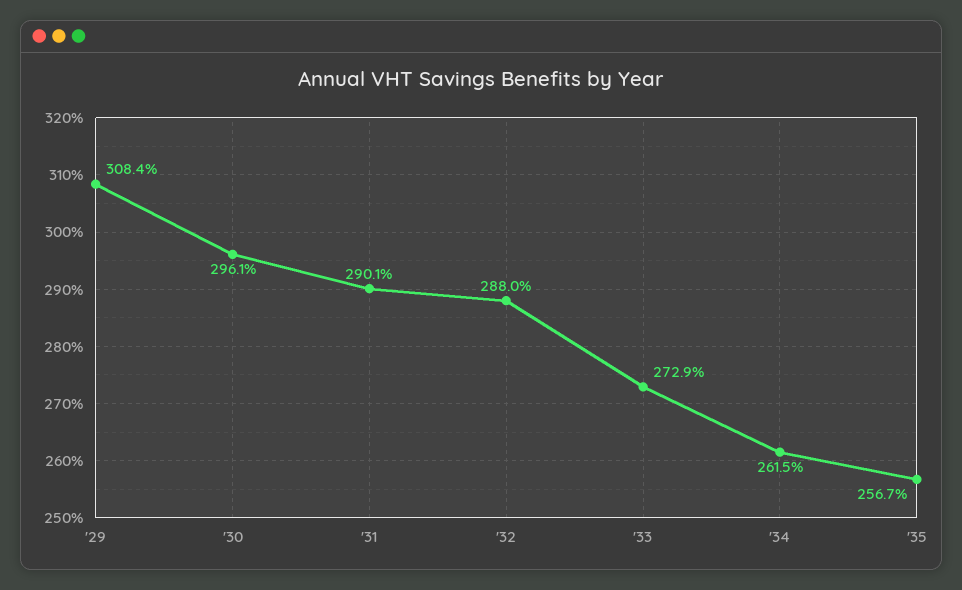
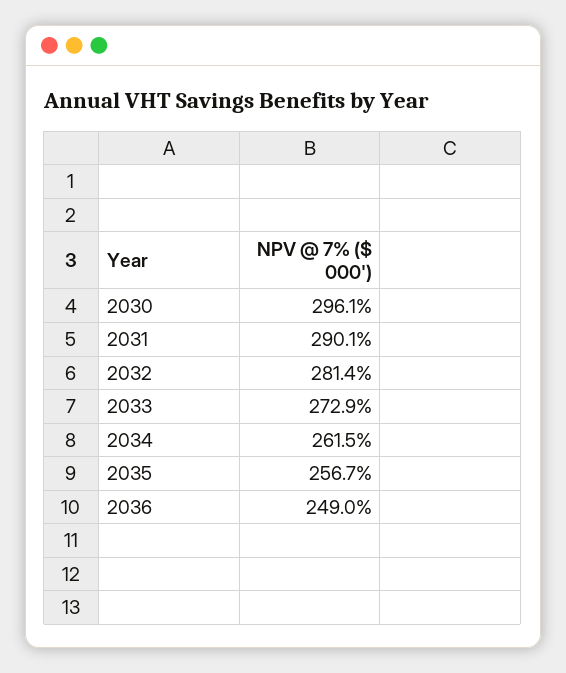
'29: 308.4 -> none
'32: 288 -> 281.4
2036: none -> 249

